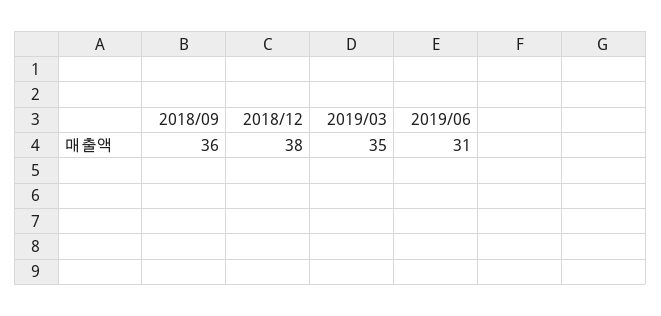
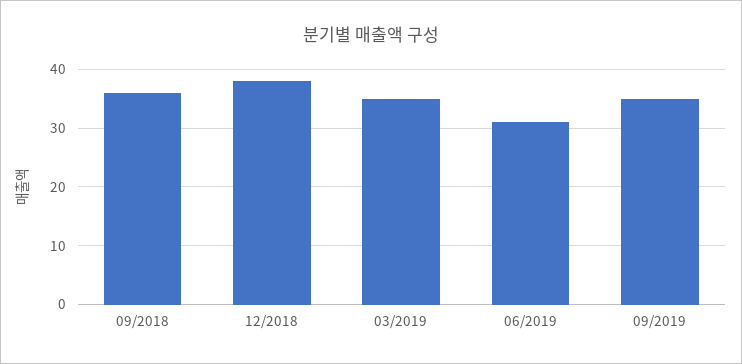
09/2019: none -> 35

